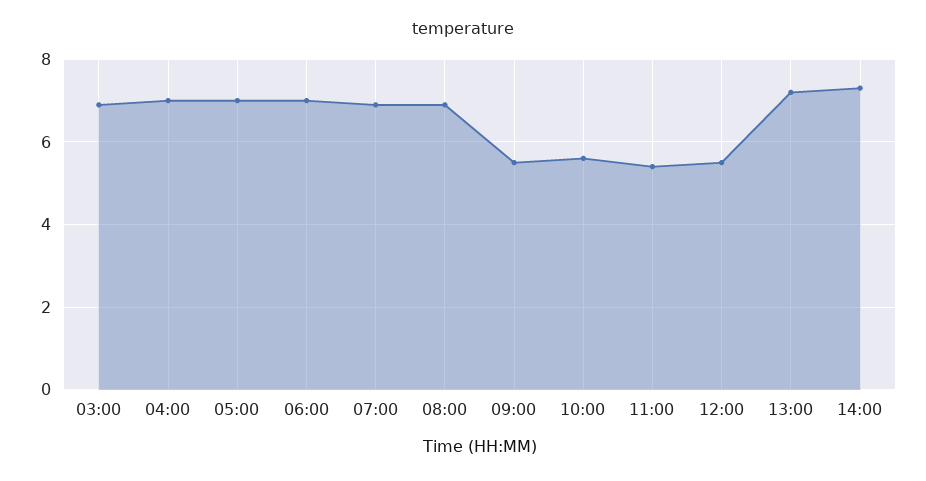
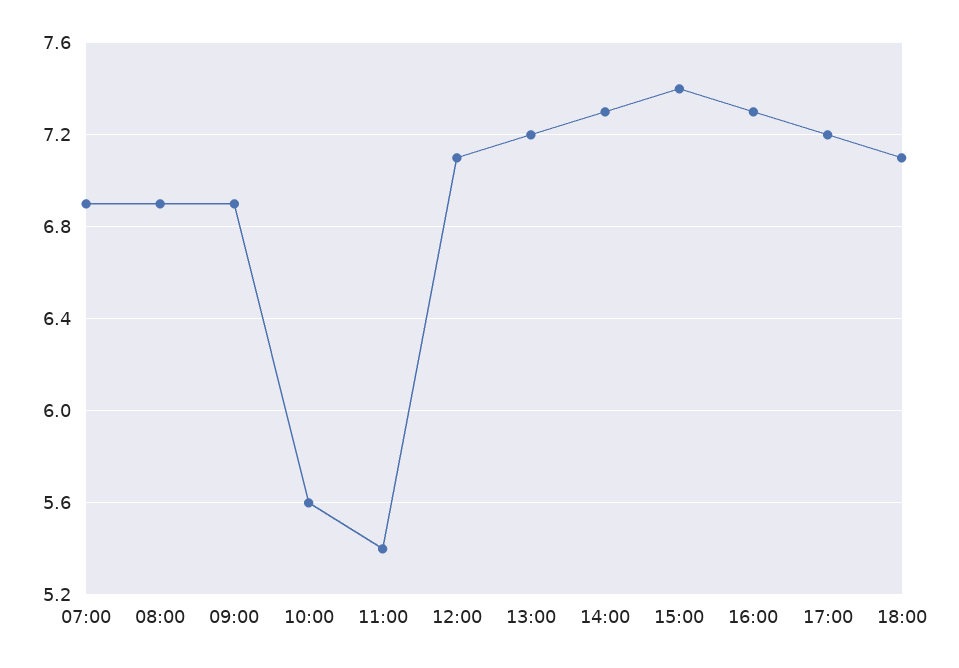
03:00: 7 -> none
04:00: 7 -> none
05:00: 7 -> none
06:00: 7 -> none
09:00: 5.5 -> 6.9
12:00: 5.5 -> 7.1
15:00: none -> 7.4
16:00: none -> 7.3
17:00: none -> 7.2
18:00: none -> 7.1

